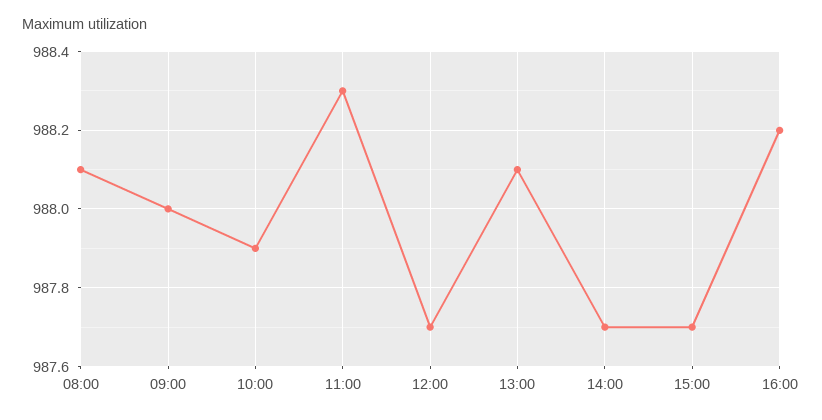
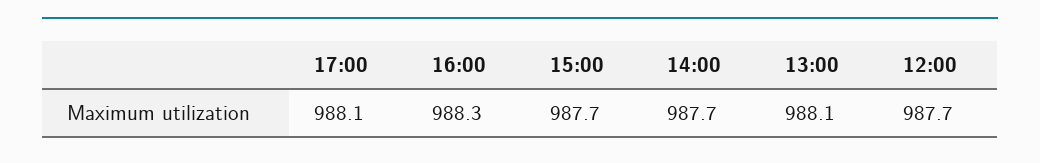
08:00: 988.1 -> none
09:00: 988 -> none
10:00: 987.9 -> none
11:00: 988.3 -> none
16:00: 988.2 -> 988.3
17:00: none -> 988.1

